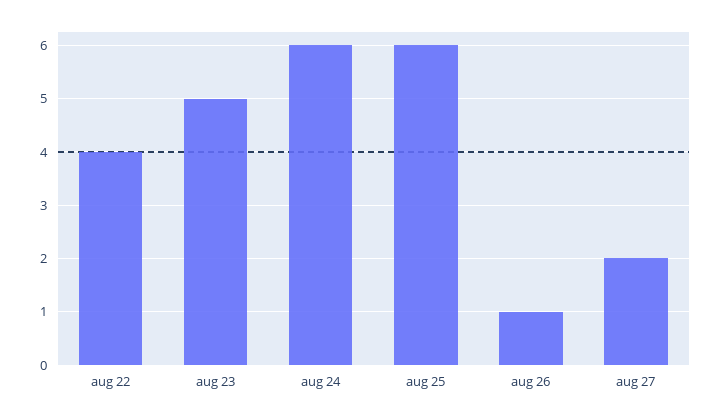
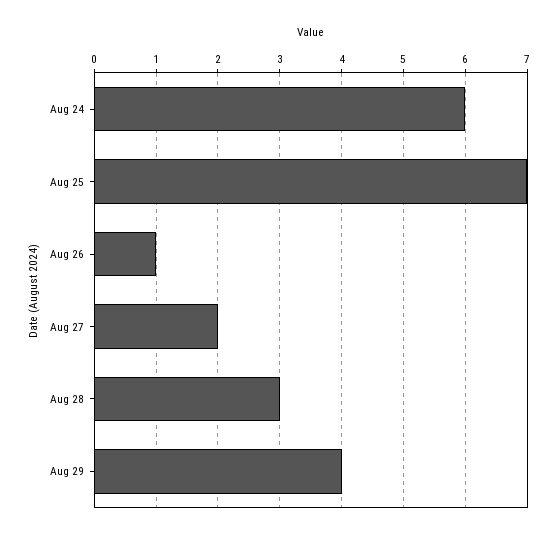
aug 22: 4 -> none
aug 23: 5 -> none
aug 25: 6 -> 7
Aug 28: none -> 3
Aug 29: none -> 4

